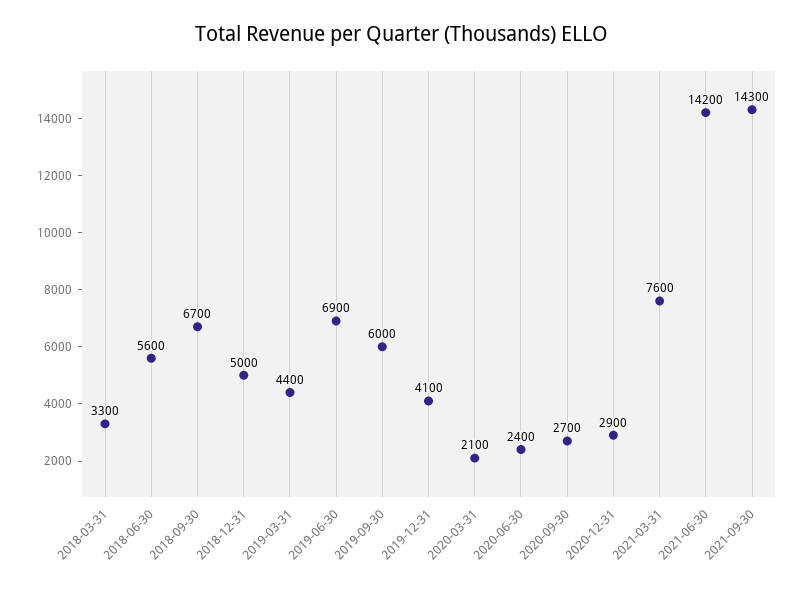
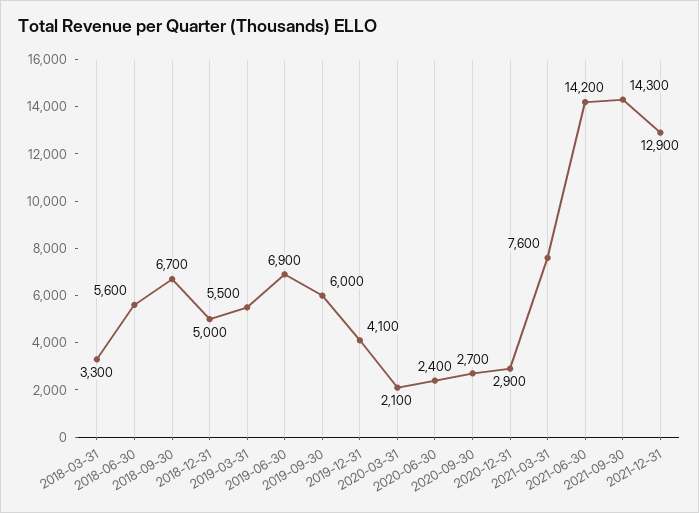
2019-03-31: 4400 -> 5500
2021-12-31: none -> 12900

